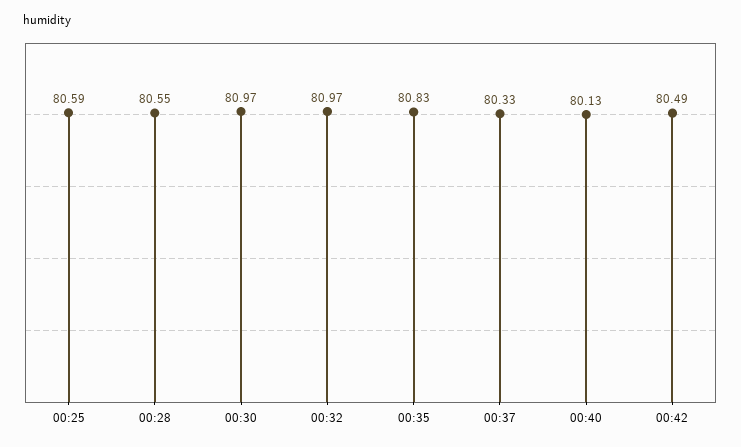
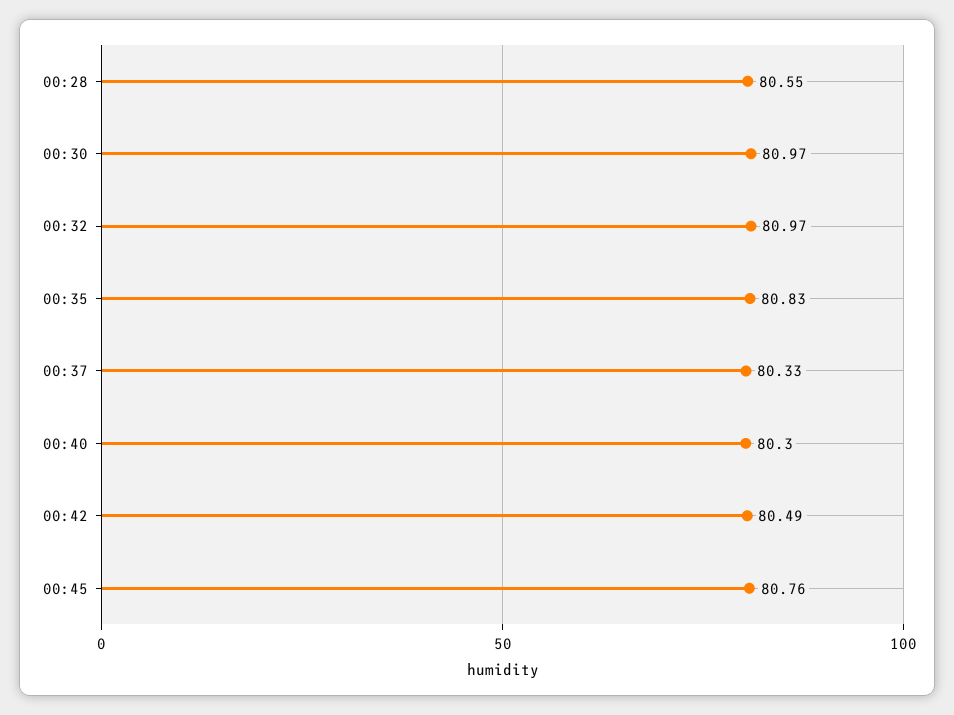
00:25: 80.59 -> none
00:40: 80.13 -> 80.3
00:45: none -> 80.76

